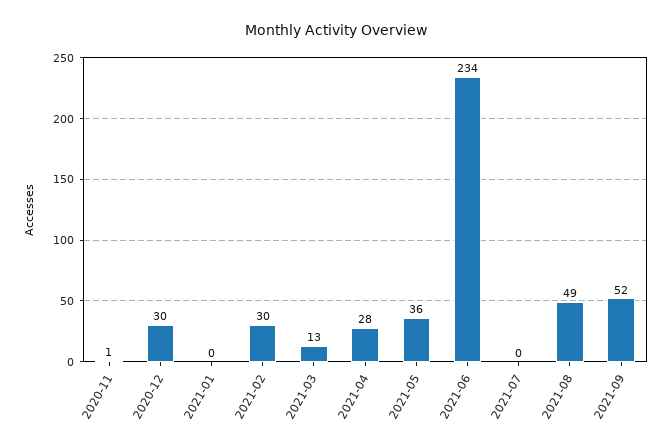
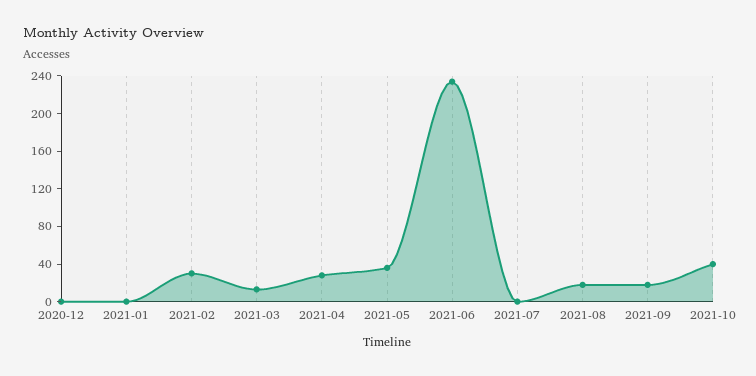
2020-11: 1 -> none
2020-12: 30 -> 0
2021-08: 49 -> 20
2021-09: 52 -> 20
2021-10: none -> 40

